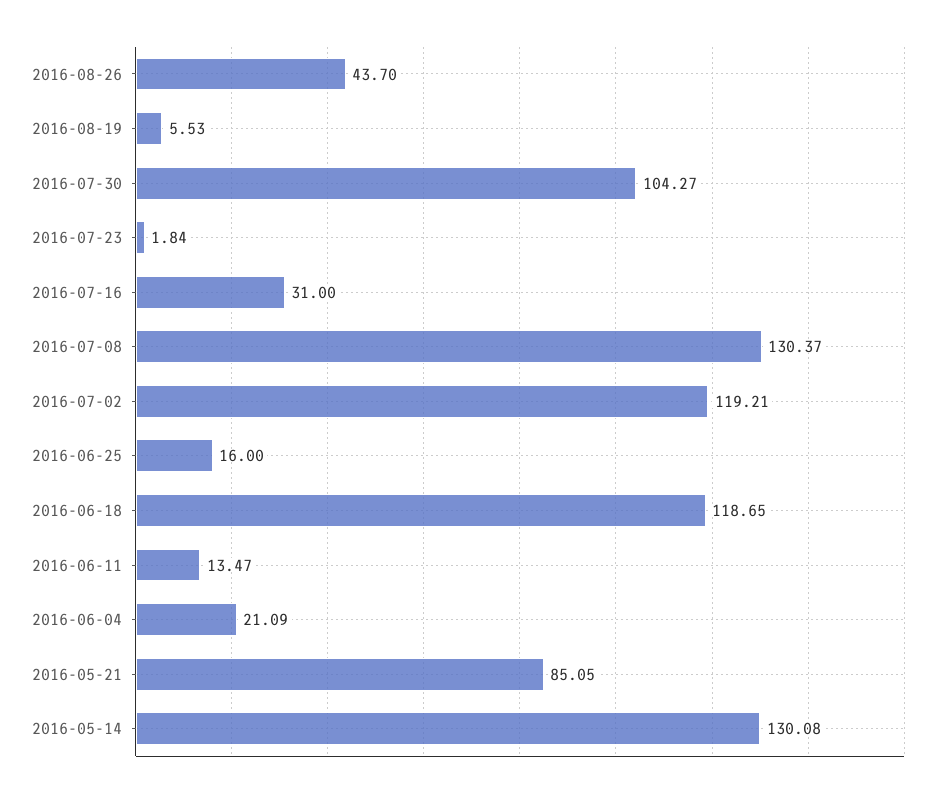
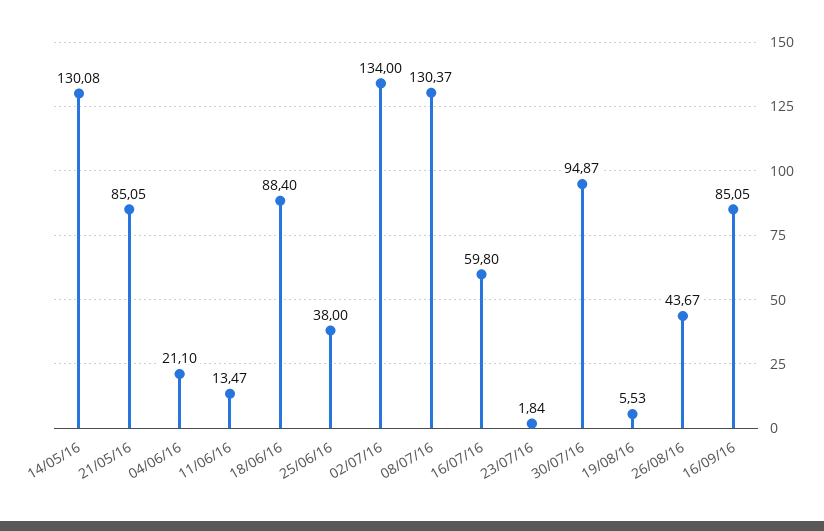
2016-08-26: 43.7 -> 43.67
2016-07-30: 104.27 -> 94.87
2016-07-16: 31 -> 59.8
2016-07-02: 119.21 -> 134
2016-06-25: 16 -> 38
2016-06-18: 118.65 -> 88.4
2016-06-04: 21.09 -> 21.1
16/09/16: none -> 85.05

